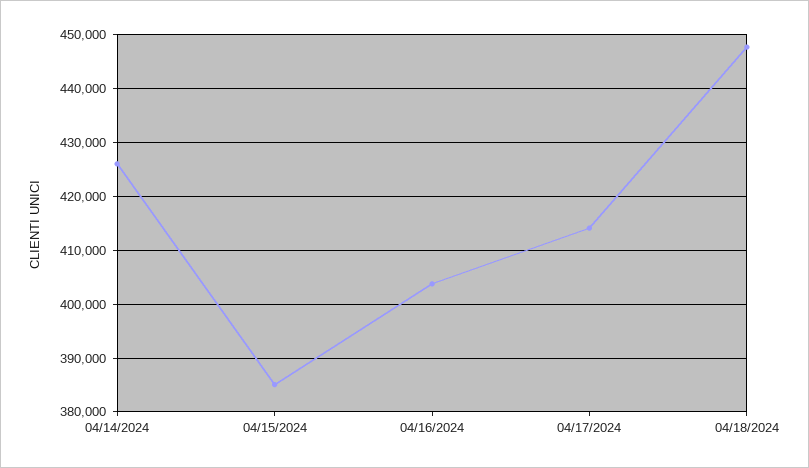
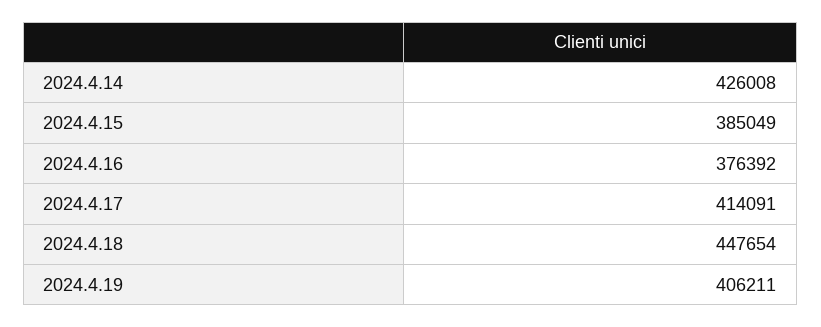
04/16/2024: 404000 -> 376392
2024.4.19: none -> 406211

